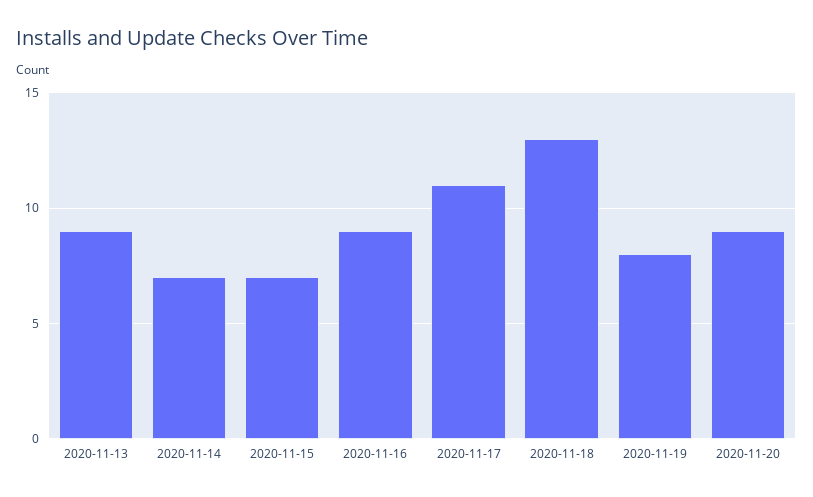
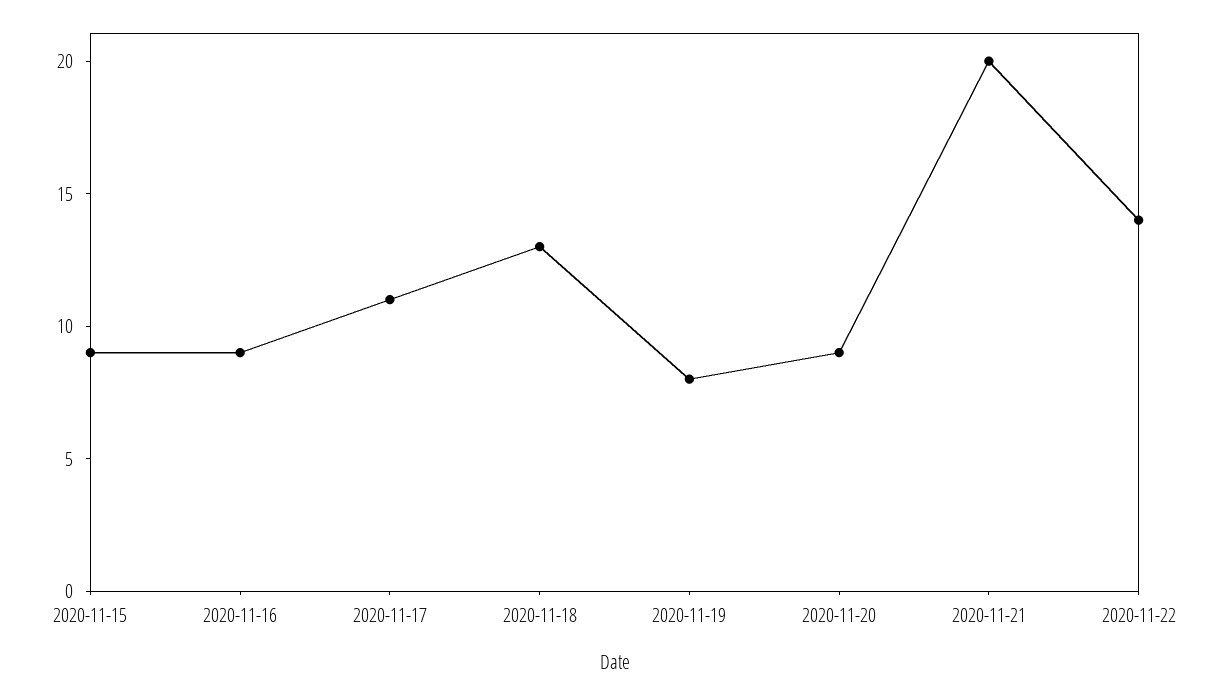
2020-11-13: 9 -> none
2020-11-14: 7 -> none
2020-11-15: 7 -> 9
2020-11-21: none -> 20
2020-11-22: none -> 14

